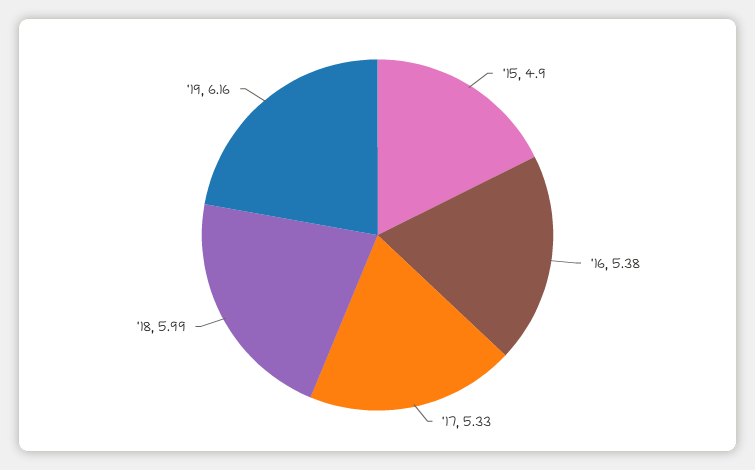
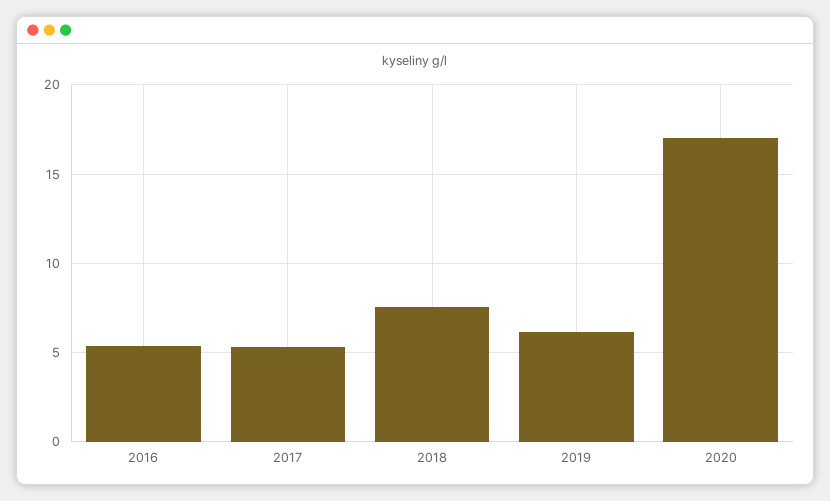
'15: 4.9 -> none
'18: 5.99 -> 7.5
2020: none -> 17

